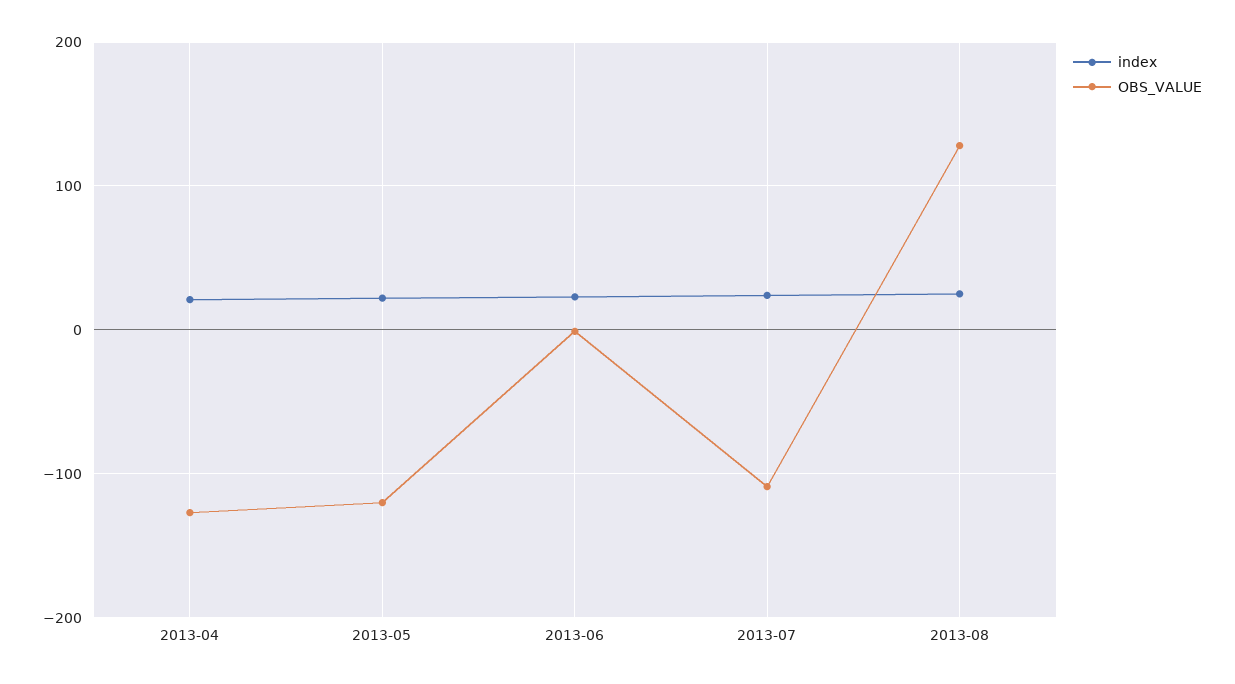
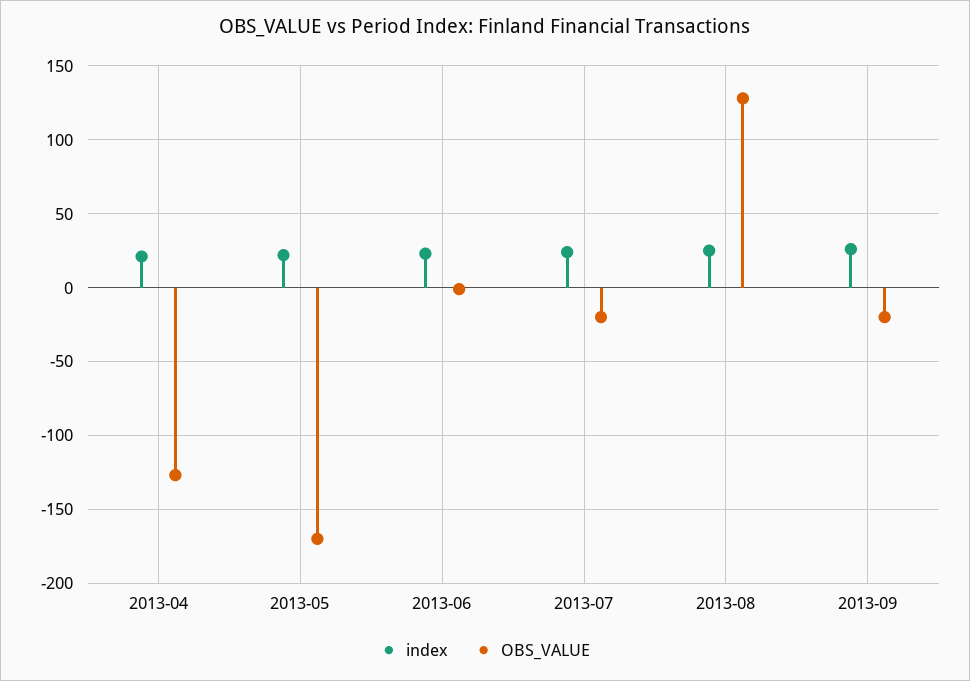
OBS_VALUE, 2013-05: -120 -> -170
OBS_VALUE, 2013-07: -110 -> -20
index, 2013-09: none -> 25
OBS_VALUE, 2013-09: none -> -20

